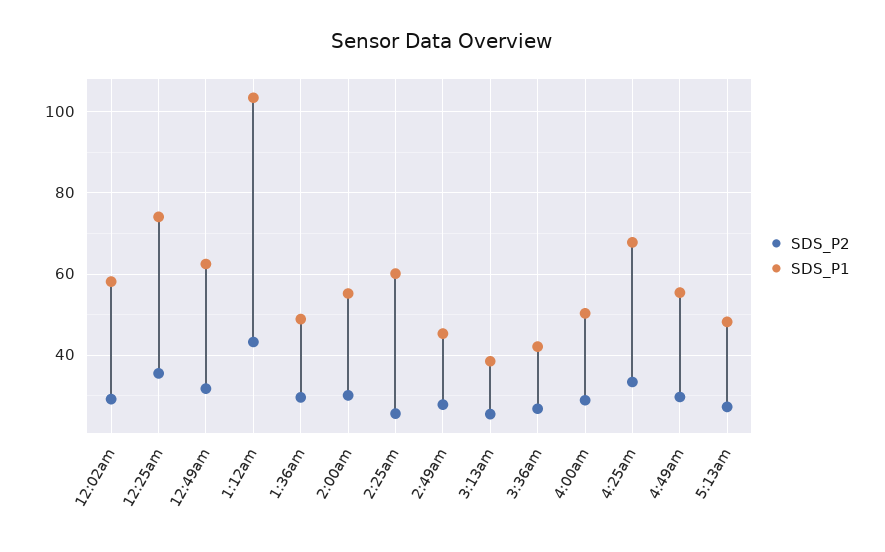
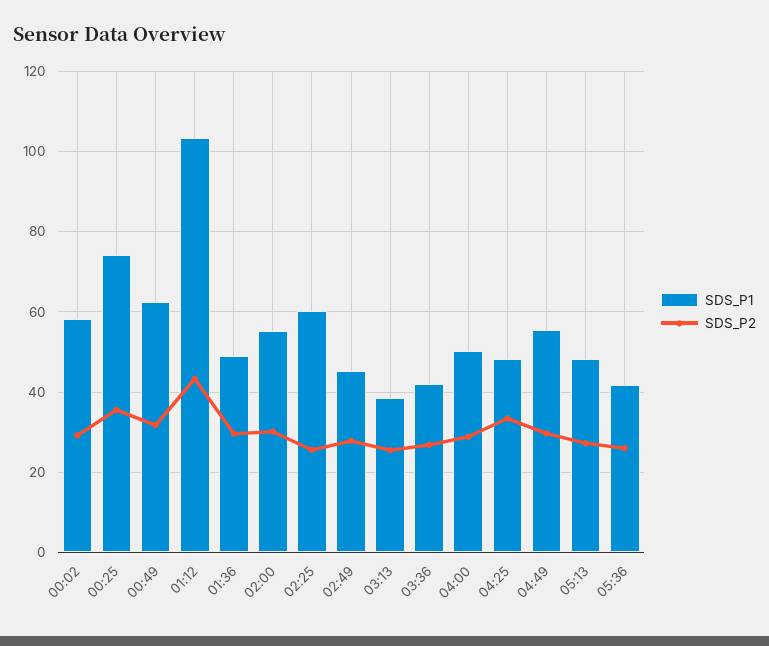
SDS_P1, 4:25am: 68 -> 48
SDS_P1, 05:36: none -> 42
SDS_P2, 05:36: none -> 26

